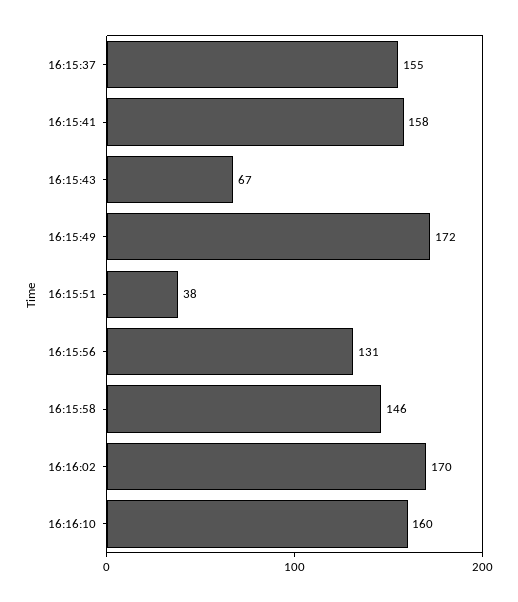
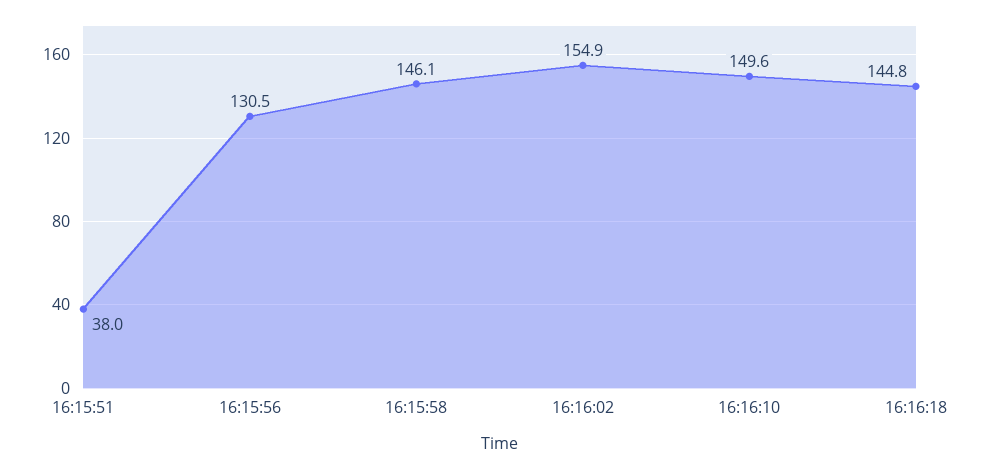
16:15:37: 155 -> none
16:15:41: 158 -> none
16:15:43: 67 -> none
16:15:49: 172 -> none
16:16:02: 170 -> 154.9
16:16:10: 160 -> 149.6
16:16:18: none -> 144.8

